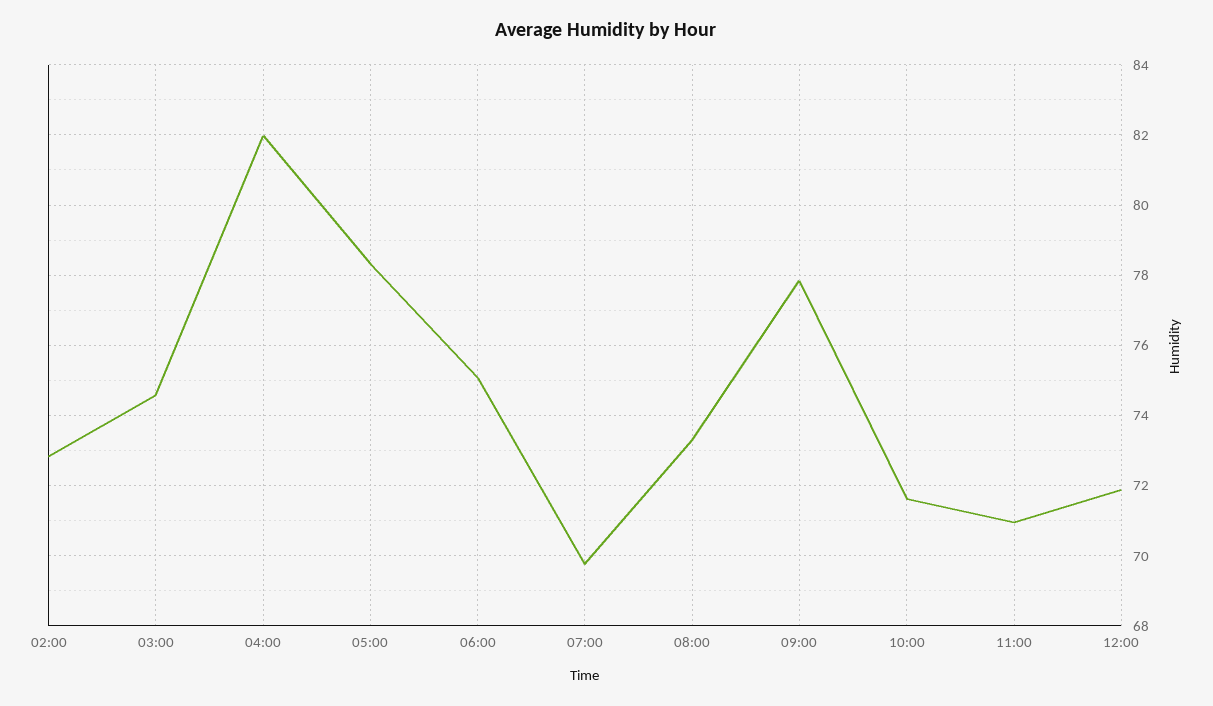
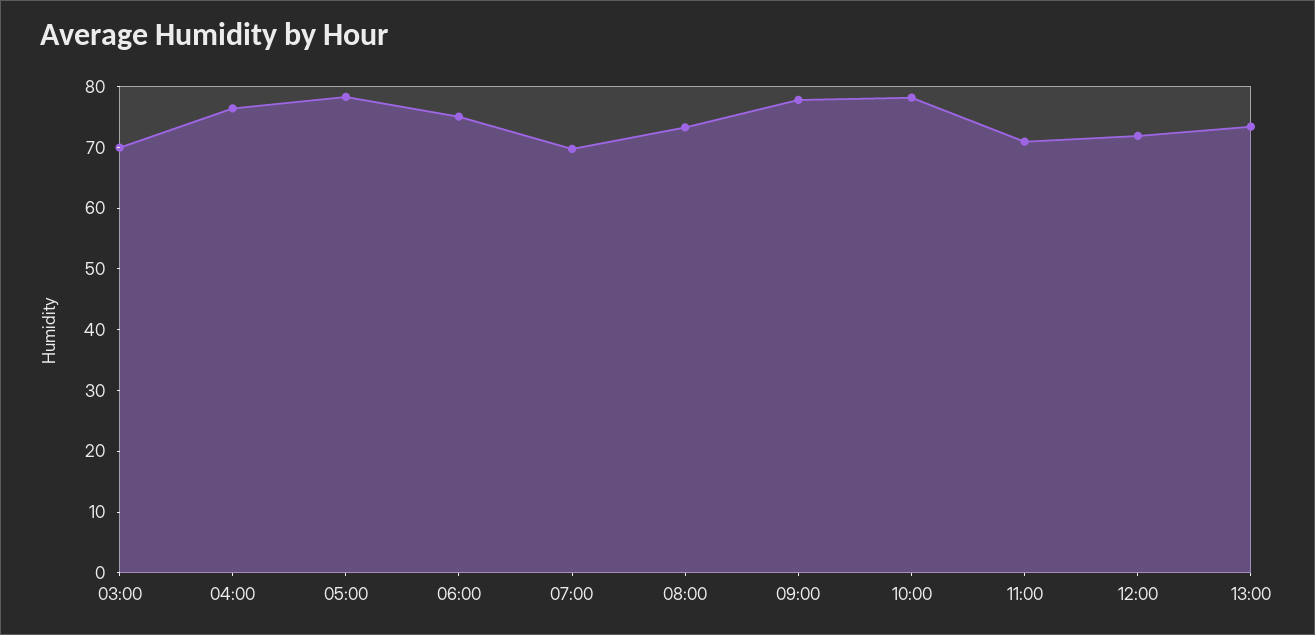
02:00: 72.8 -> none
03:00: 74.6 -> 70
04:00: 82 -> 76
10:00: 71.6 -> 78
13:00: none -> 74

